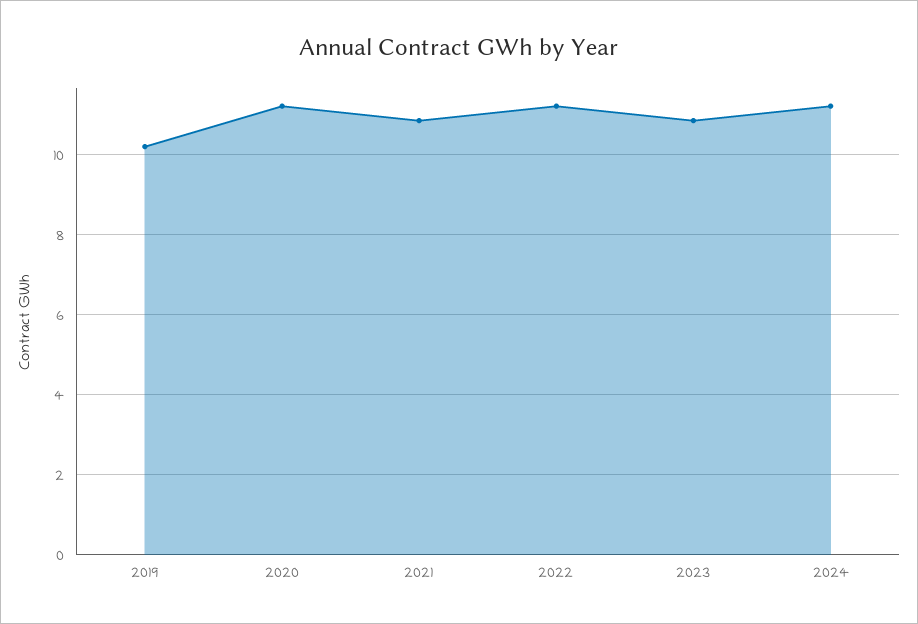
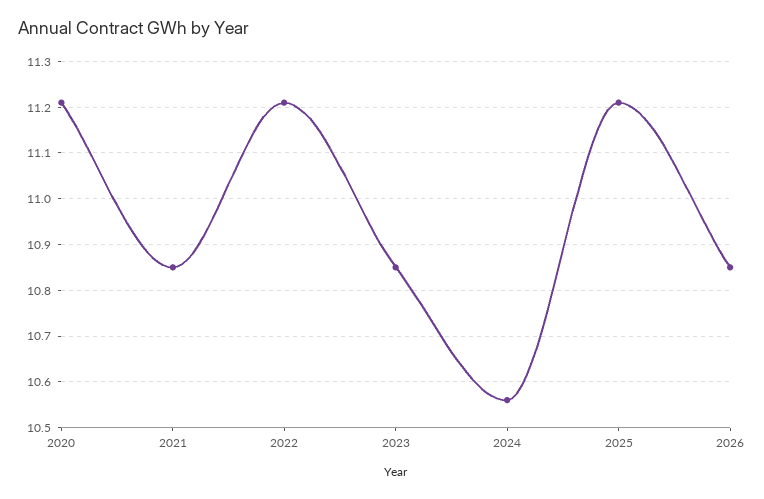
2019: 10.2 -> none
2024: 11.2 -> 10.55
2025: none -> 11.2
2026: none -> 10.85

